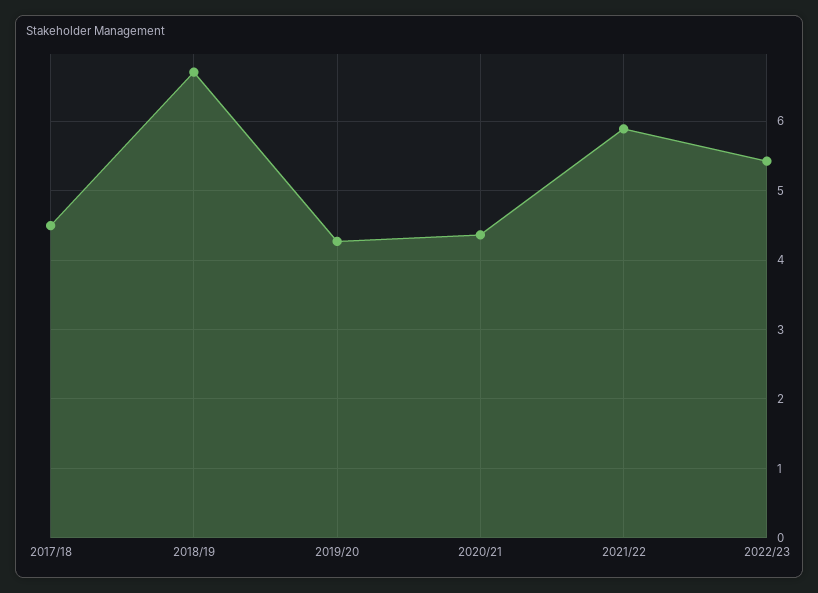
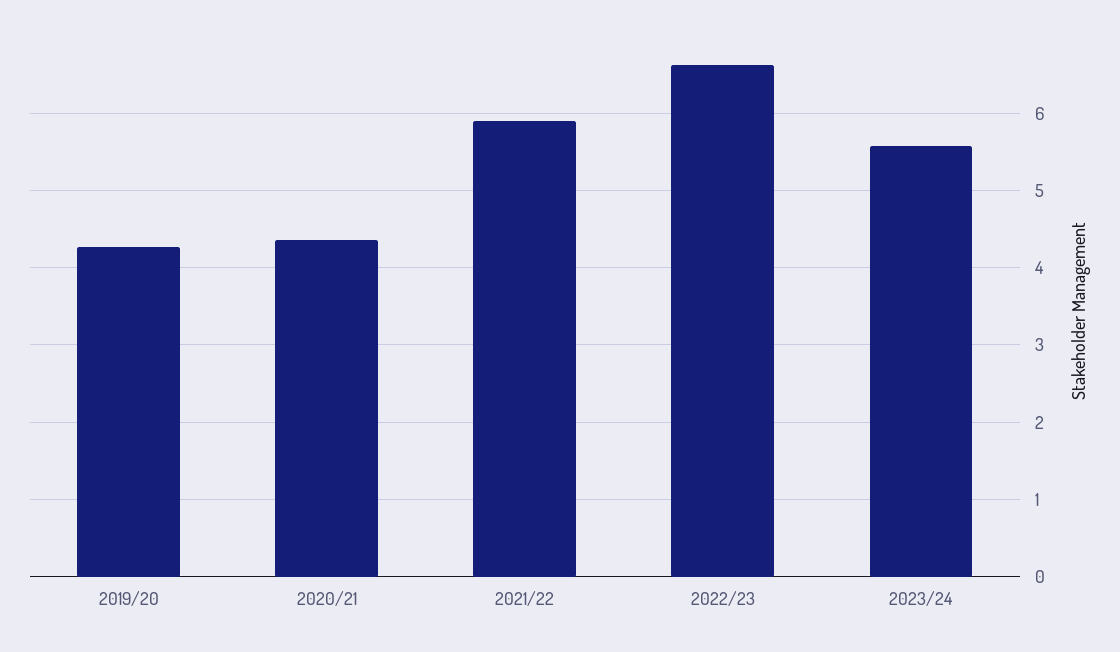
2017/18: 4.5 -> none
2018/19: 6.7 -> none
2022/23: 5.4 -> 6.6
2023/24: none -> 5.6

